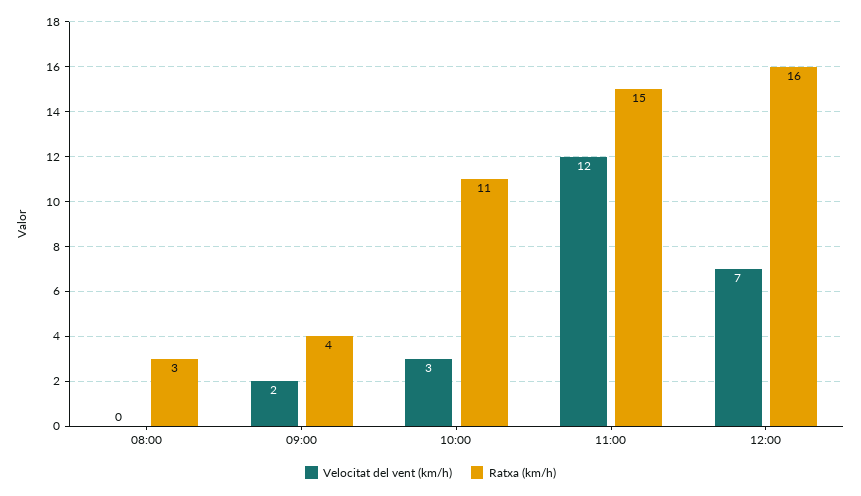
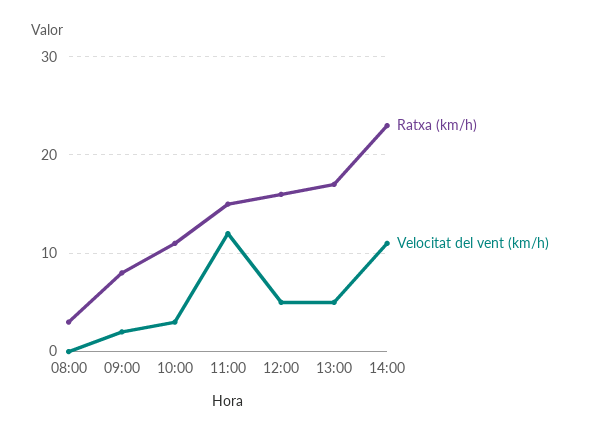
Ratxa (km/h), 09:00: 4 -> 8
Velocitat del vent (km/h), 12:00: 7 -> 5
Ratxa (km/h), 13:00: none -> 17
Velocitat del vent (km/h), 13:00: none -> 5
Ratxa (km/h), 14:00: none -> 23
Velocitat del vent (km/h), 14:00: none -> 11

